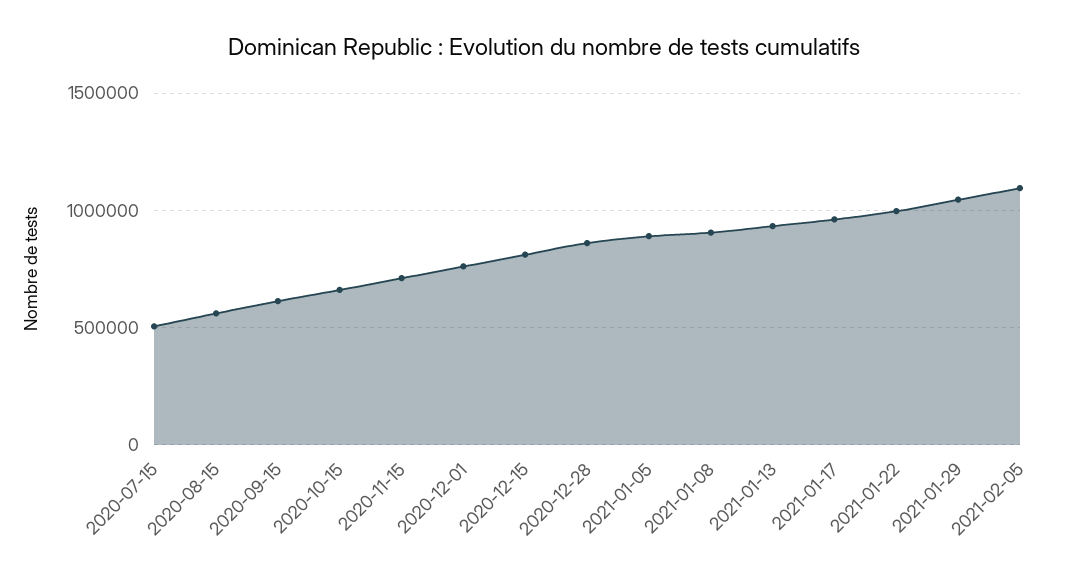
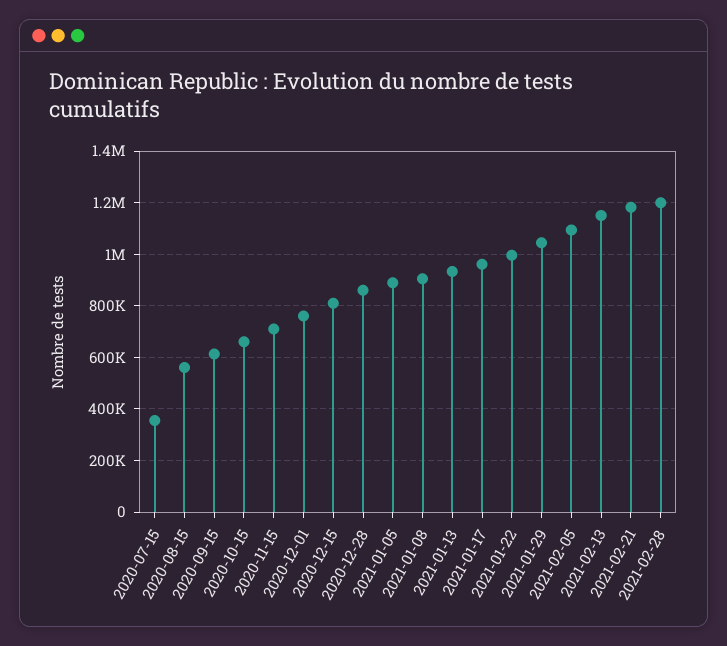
2020-07-15: 500000 -> 350000
2021-02-13: none -> 1150000
2021-02-21: none -> 1175000
2021-02-28: none -> 1200000

